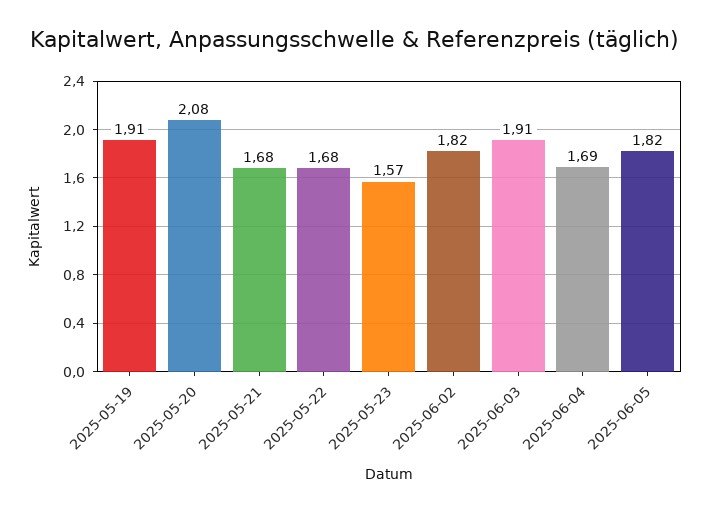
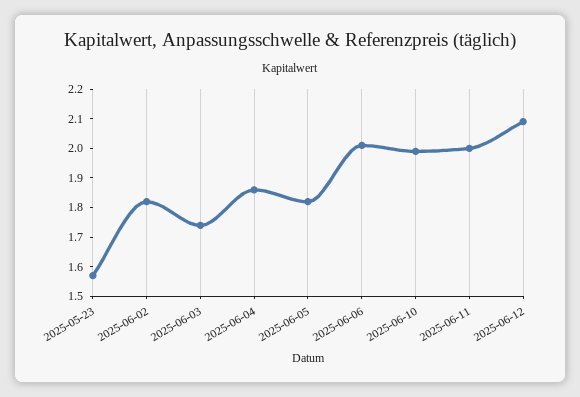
2025-05-19: 1.91 -> none
2025-05-20: 2.08 -> none
2025-05-21: 1.68 -> none
2025-05-22: 1.68 -> none
2025-06-03: 1.91 -> 1.75
2025-06-04: 1.69 -> 1.85
2025-06-06: none -> 2
2025-06-10: none -> 2
2025-06-11: none -> 2
2025-06-12: none -> 2.1

